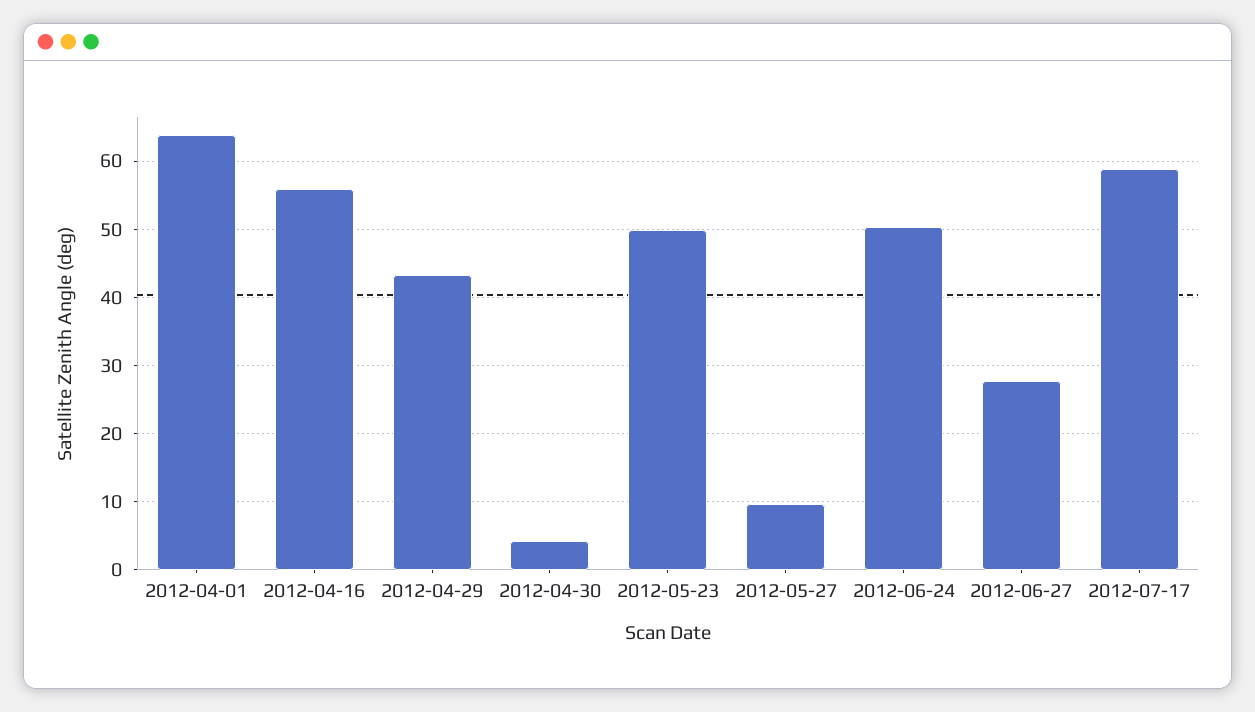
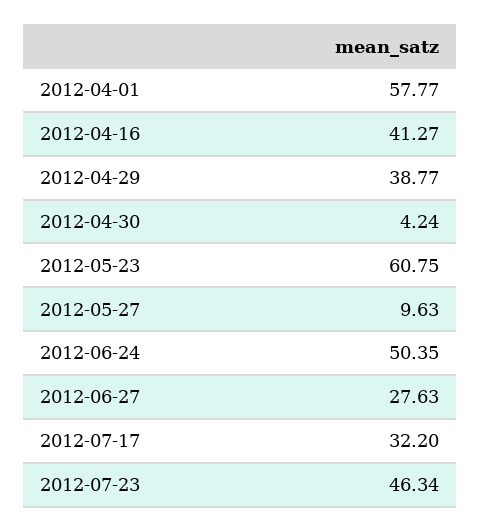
2012-04-01: 64 -> 57.77
2012-04-16: 56 -> 41.27
2012-04-29: 43 -> 38.77
2012-05-23: 50 -> 60.75
2012-07-17: 59 -> 32.2
2012-07-23: none -> 46.34

